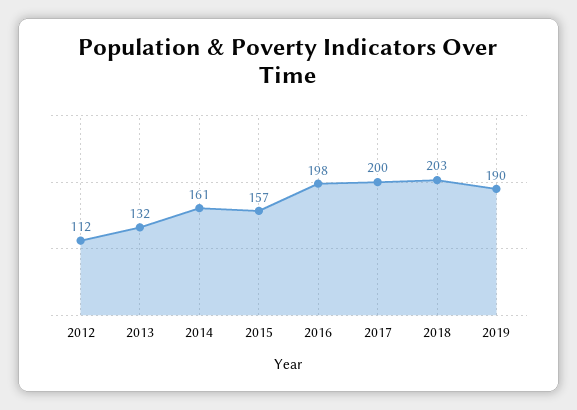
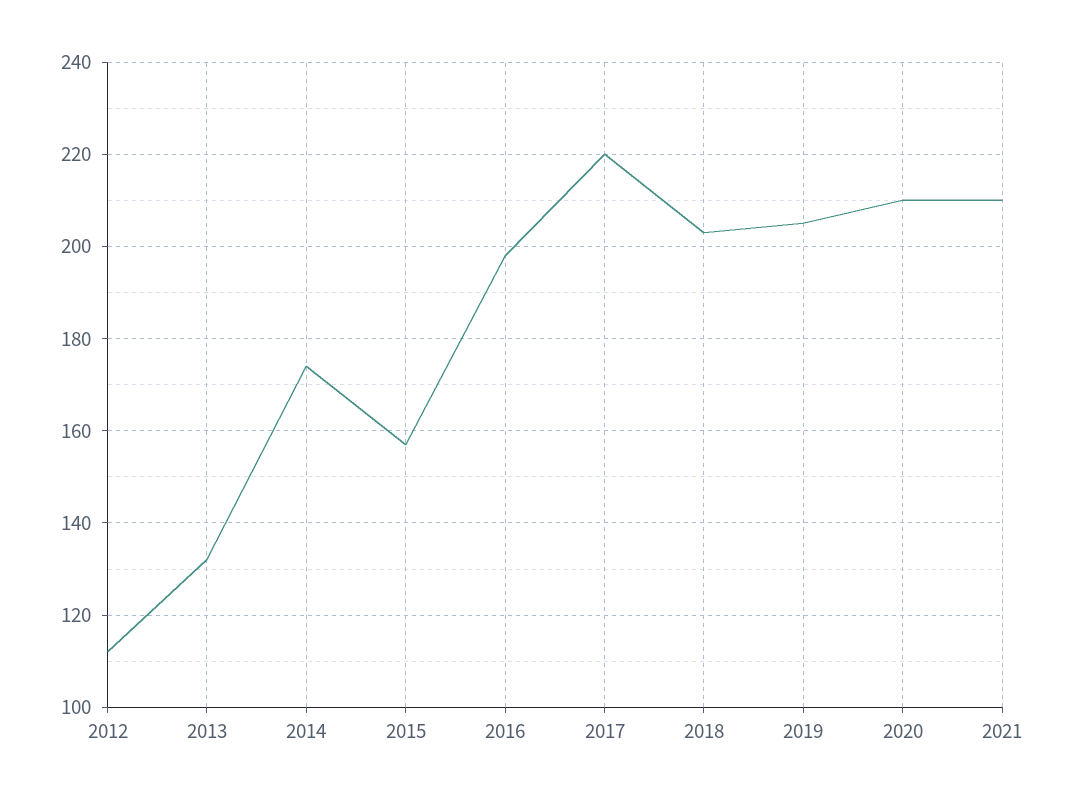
2014: 161 -> 175
2017: 200 -> 220
2019: 190 -> 205
2020: none -> 210
2021: none -> 210

